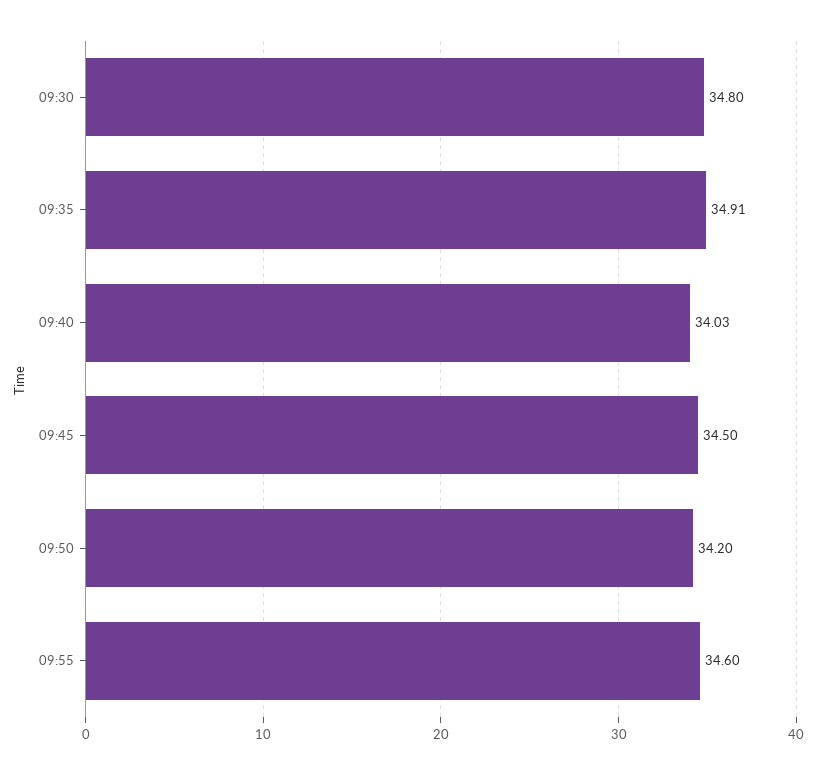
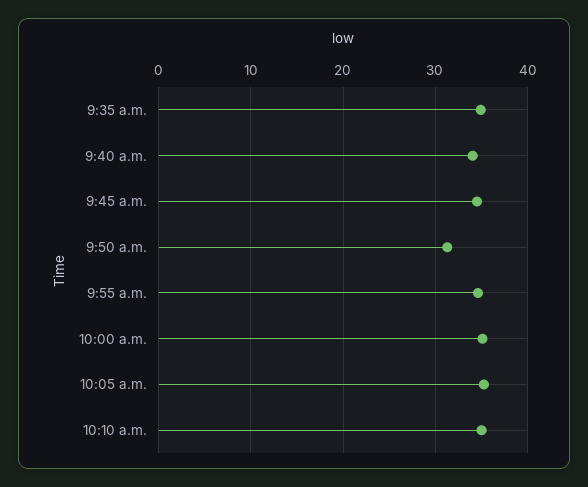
09:30: 34.8 -> none
09:50: 34.2 -> 31
10:00 a.m.: none -> 35
10:05 a.m.: none -> 35
10:10 a.m.: none -> 35

